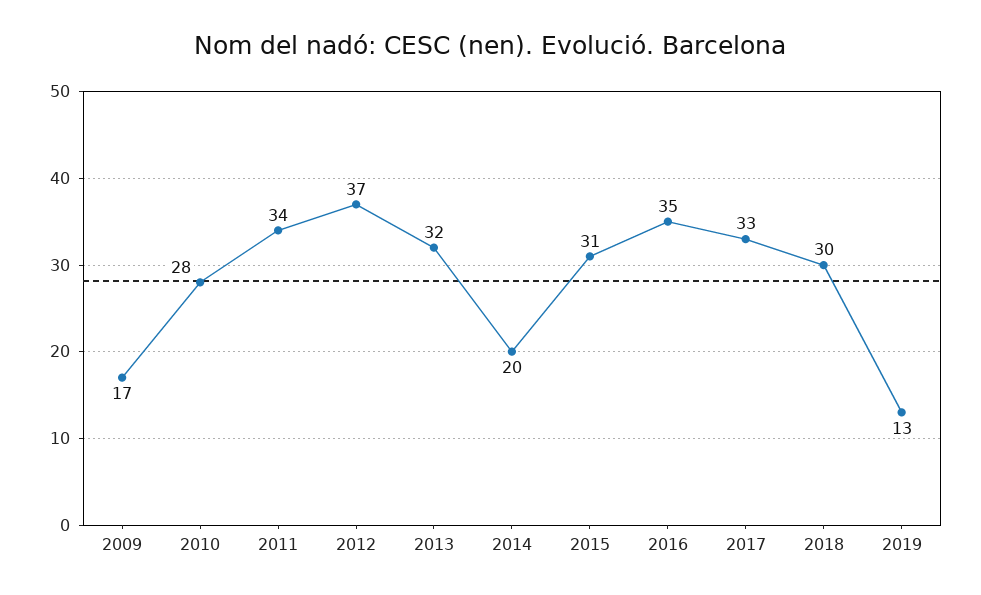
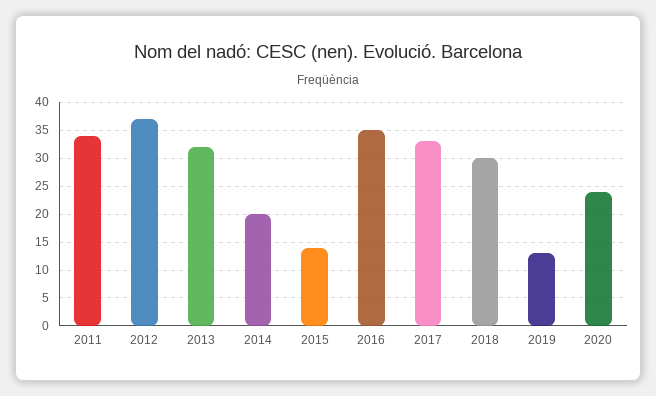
2009: 17 -> none
2010: 28 -> none
2015: 31 -> 15
2020: none -> 25

